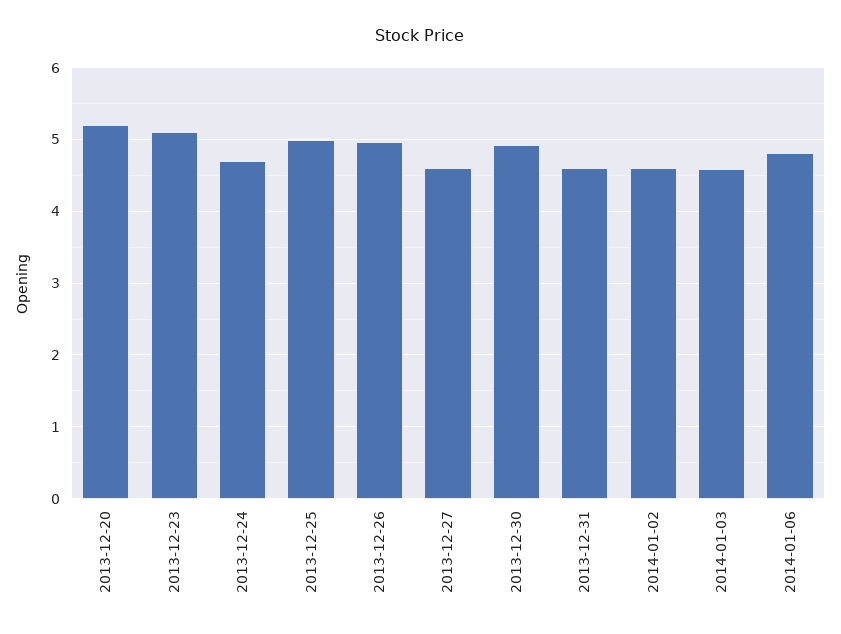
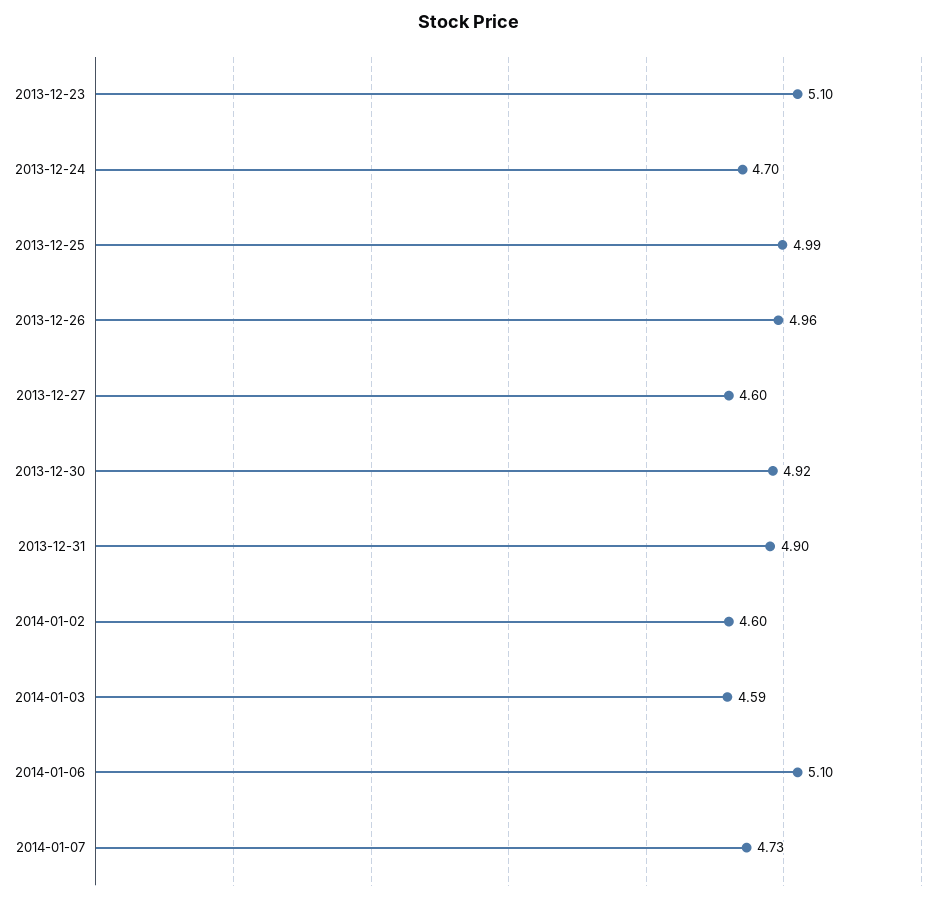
2013-12-20: 5.2 -> none
2013-12-31: 4.6 -> 4.9
2014-01-06: 4.8 -> 5.1
2014-01-07: none -> 4.73

